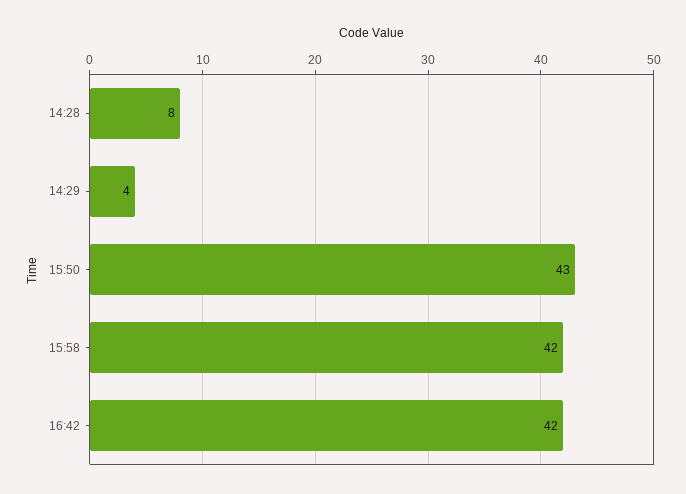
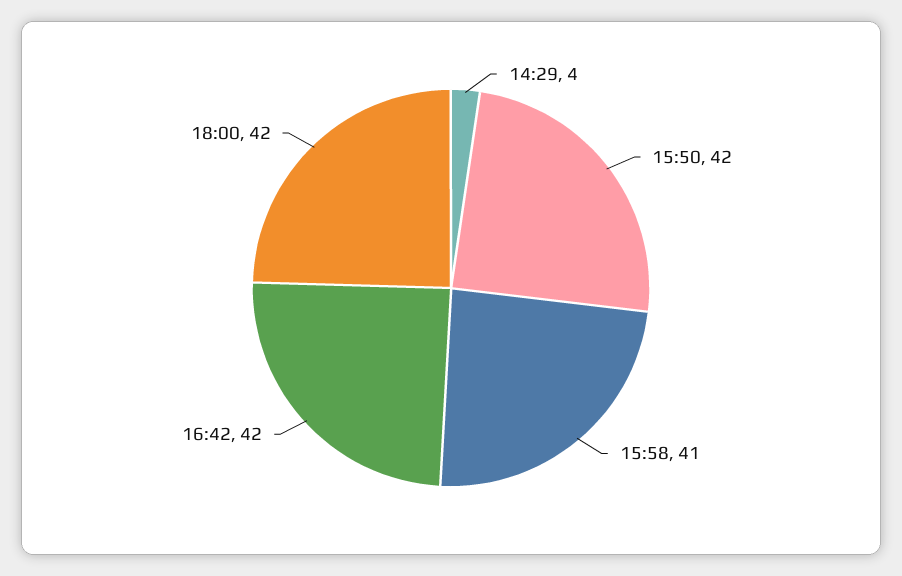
14:28: 8 -> none
15:50: 43 -> 42
15:58: 42 -> 41
18:00: none -> 42

